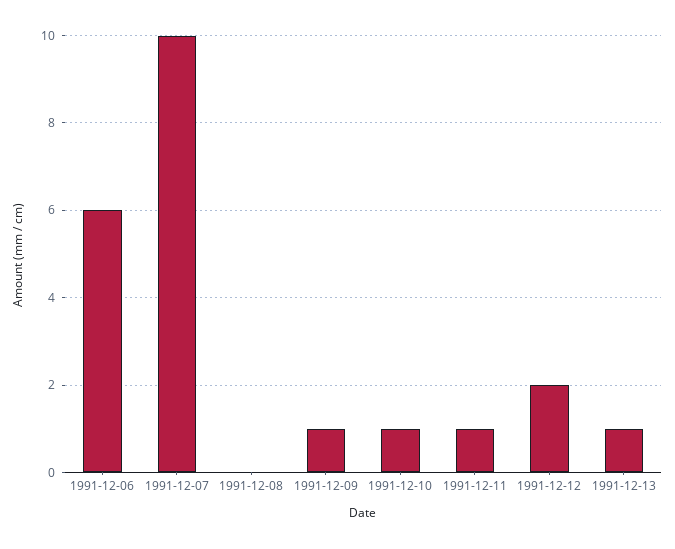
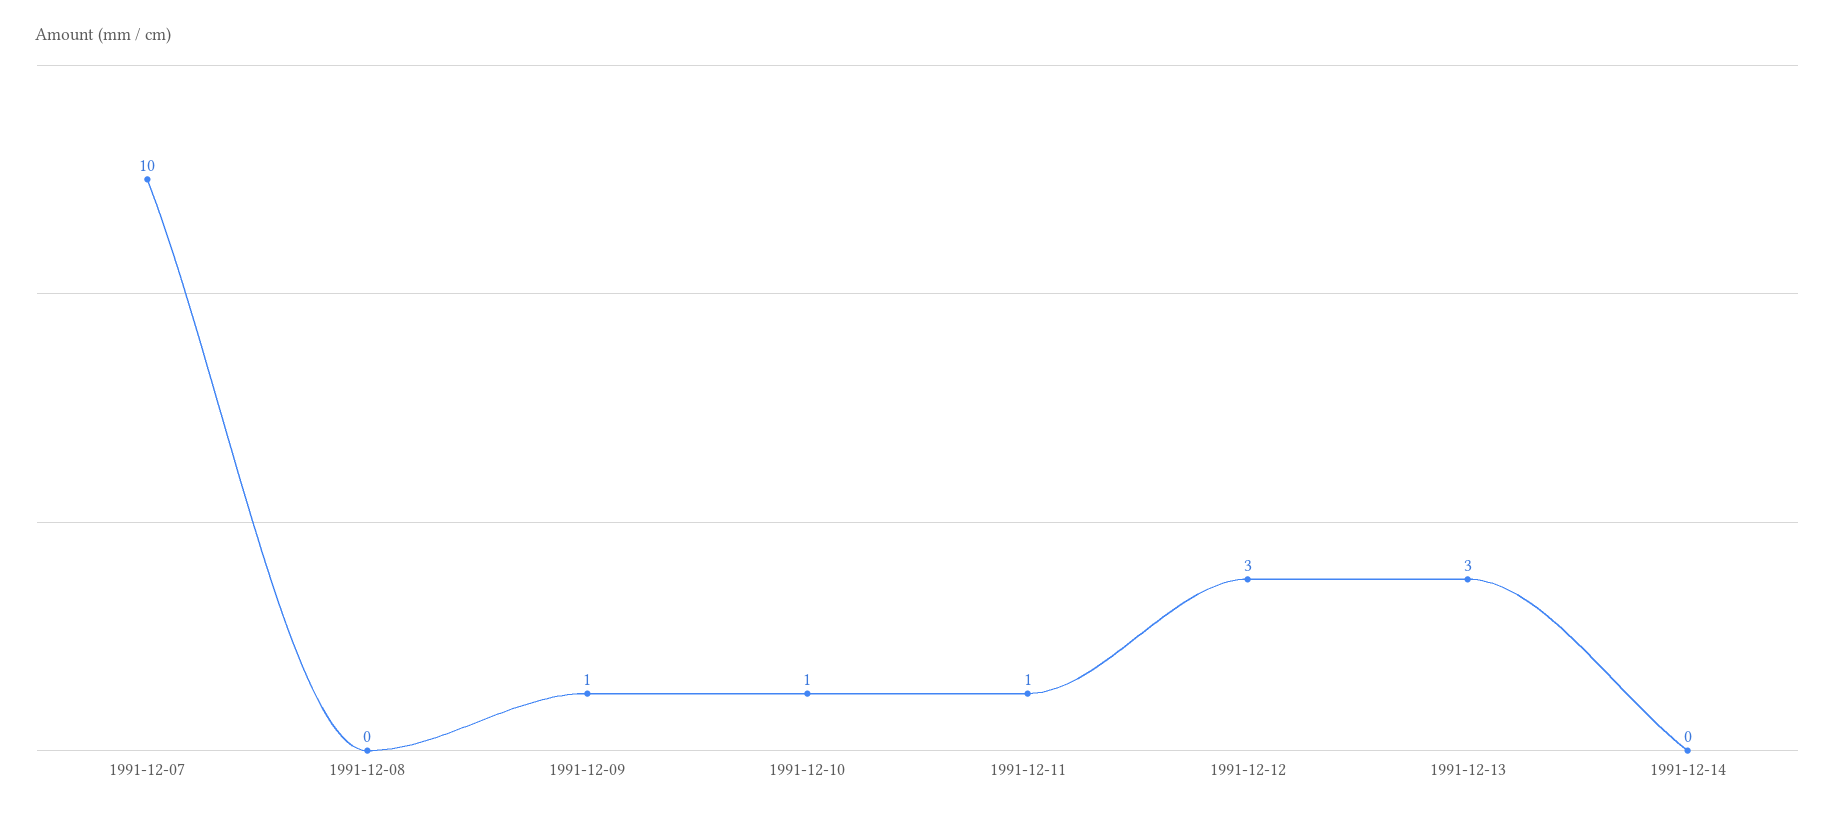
1991-12-06: 6 -> none
1991-12-12: 2 -> 3
1991-12-13: 1 -> 3
1991-12-14: none -> 0

